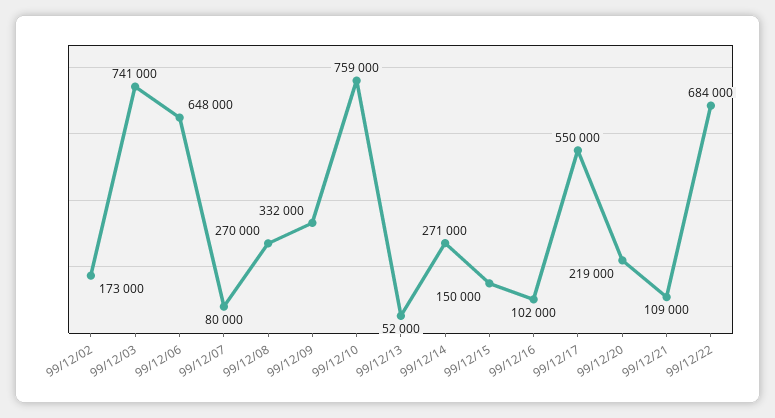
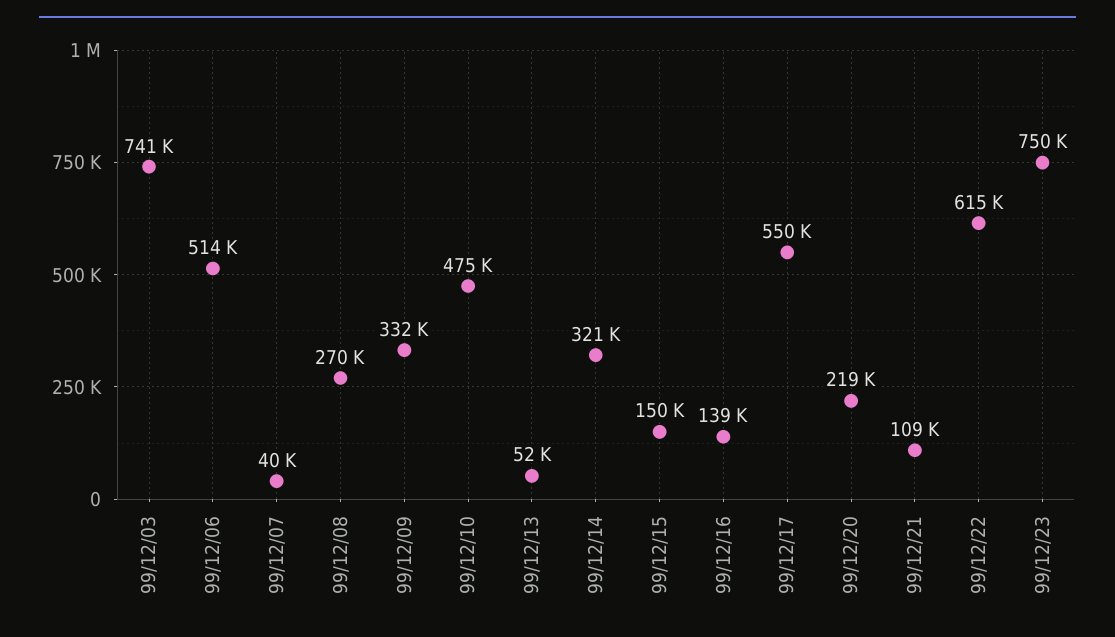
99/12/02: 173000 -> none
99/12/06: 648000 -> 514000
99/12/07: 80000 -> 40000
99/12/10: 759000 -> 475000
99/12/14: 271000 -> 321000
99/12/16: 102000 -> 139000
99/12/22: 684000 -> 615000
99/12/23: none -> 750000

